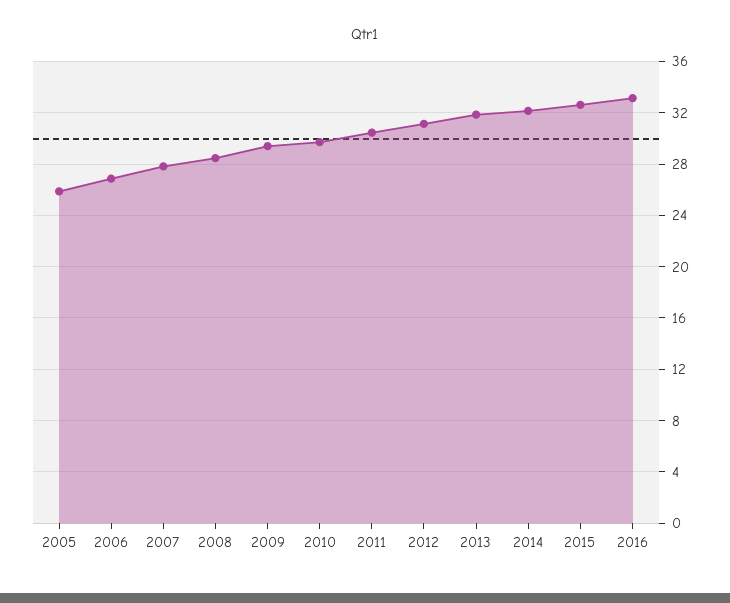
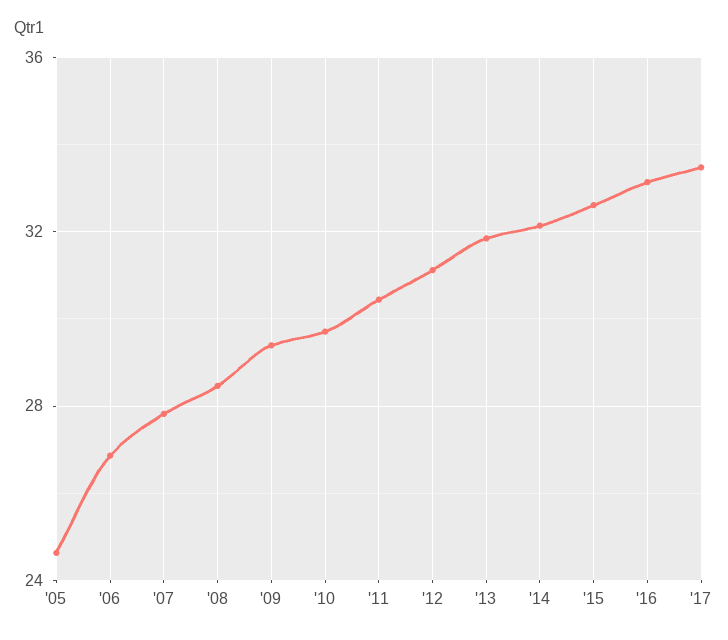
2005: 26 -> 24.5
'17: none -> 33.5

